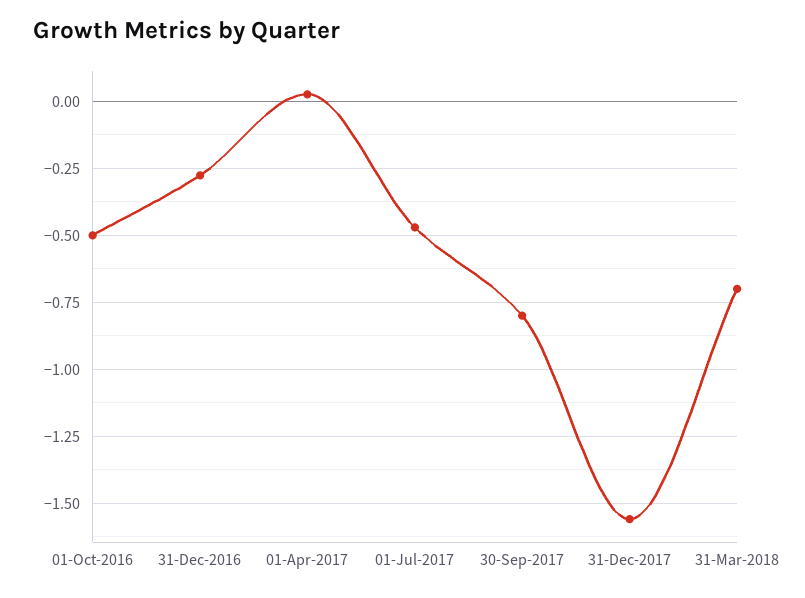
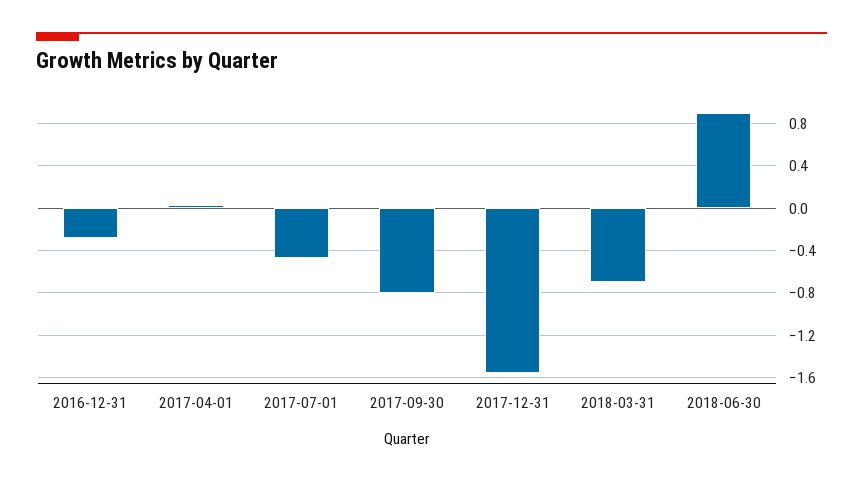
01-Oct-2016: -0.5 -> none
2018-06-30: none -> 0.9

